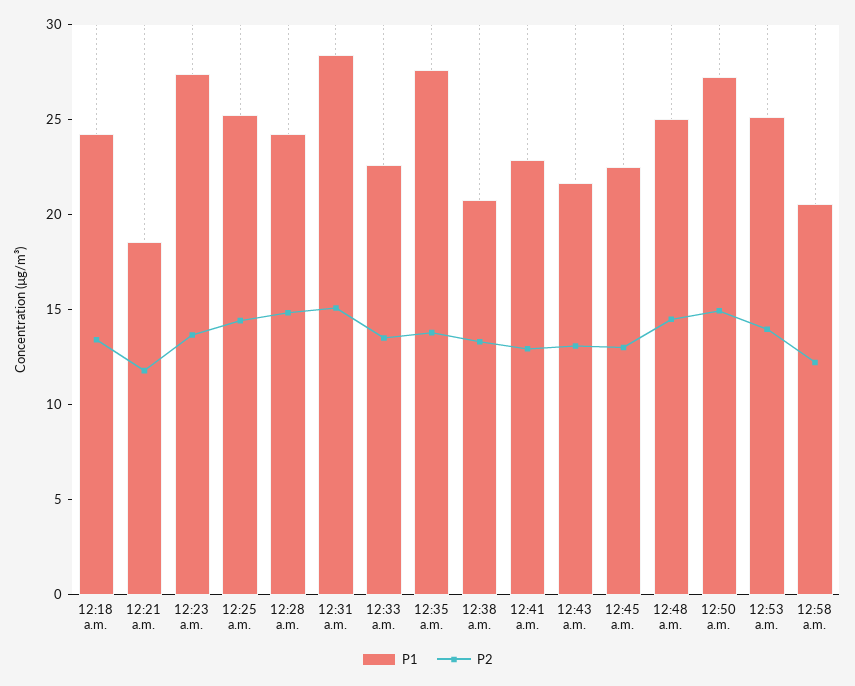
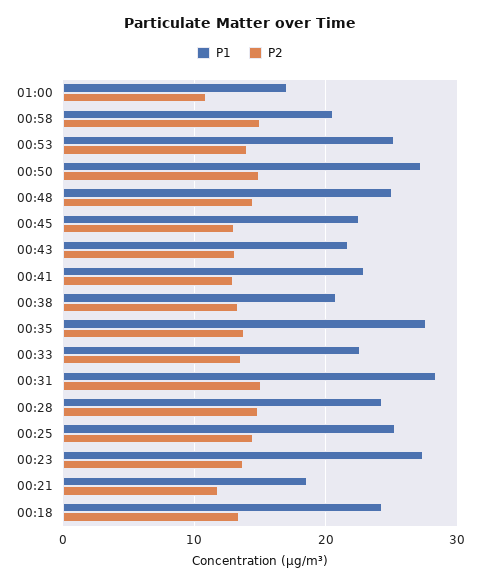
P2, 12:58 a.m.: 12 -> 15
P1, 01:00: none -> 17
P2, 01:00: none -> 11

